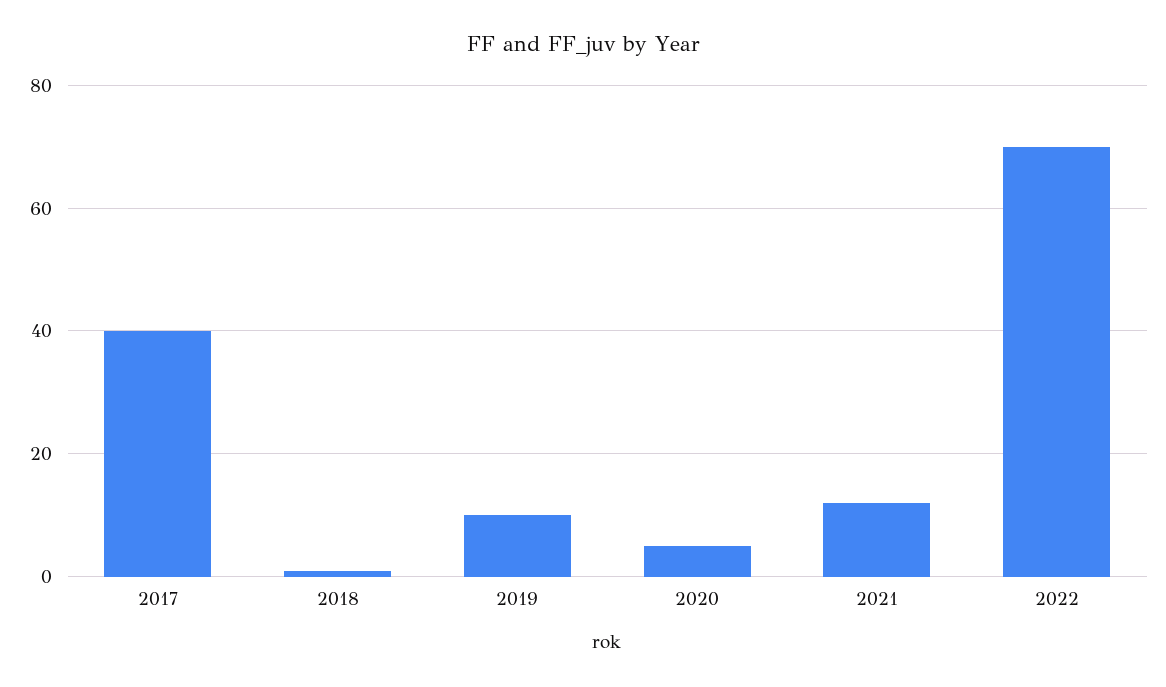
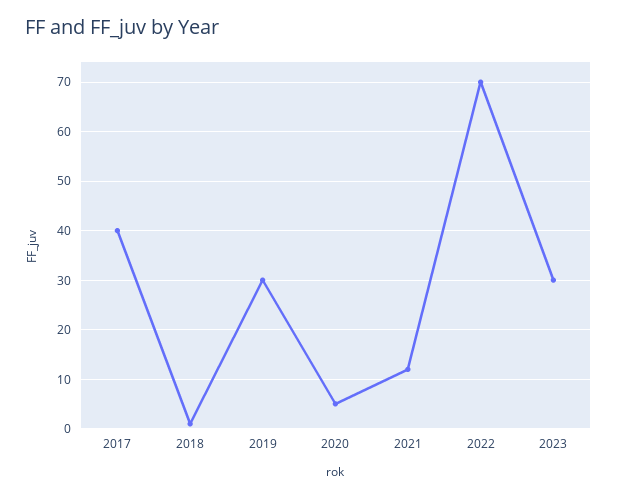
2019: 10 -> 30
2023: none -> 30

